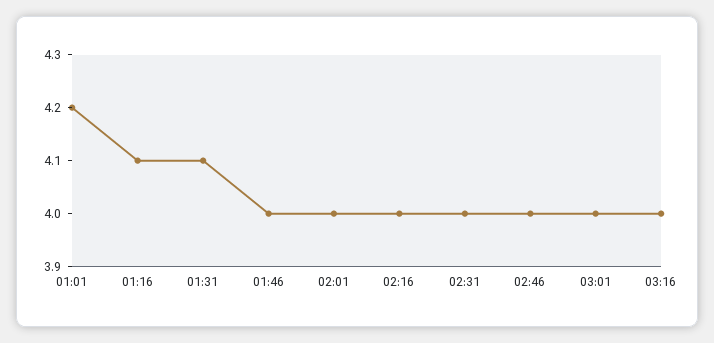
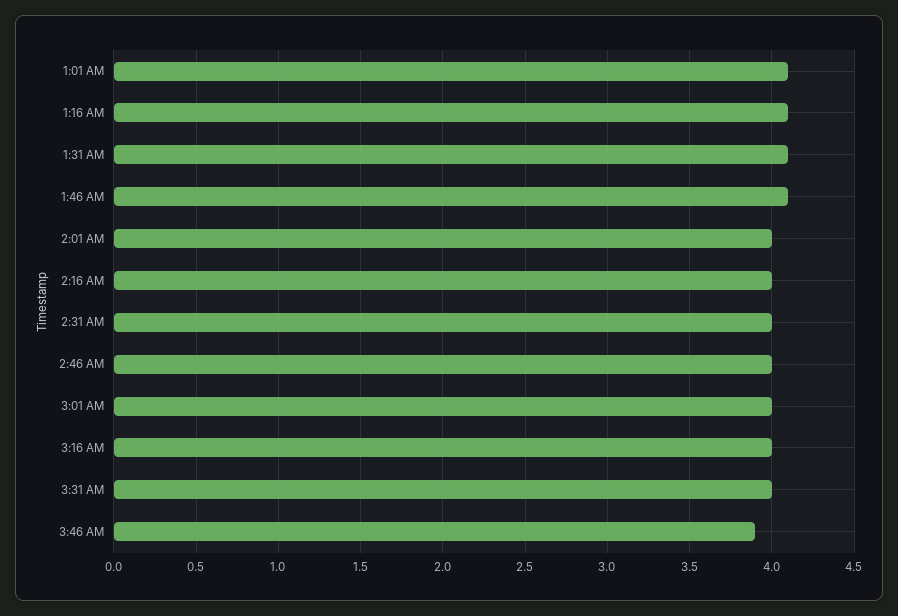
01:01: 4.2 -> 4.1
01:46: 4 -> 4.1
3:31 AM: none -> 4
3:46 AM: none -> 3.9

